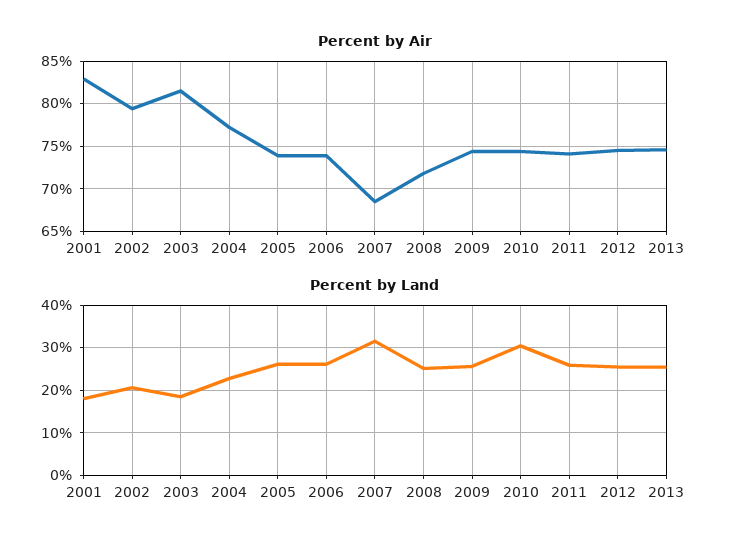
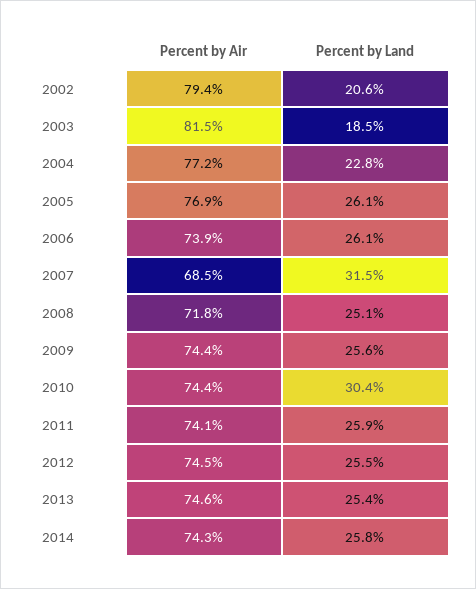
Percent by Air, 2001: 83 -> none
Percent by Air, 2005: 74 -> 76.9
Percent by Land, 2001: 18 -> none
Percent by Air, 2014: none -> 74.3
Percent by Land, 2014: none -> 25.8

